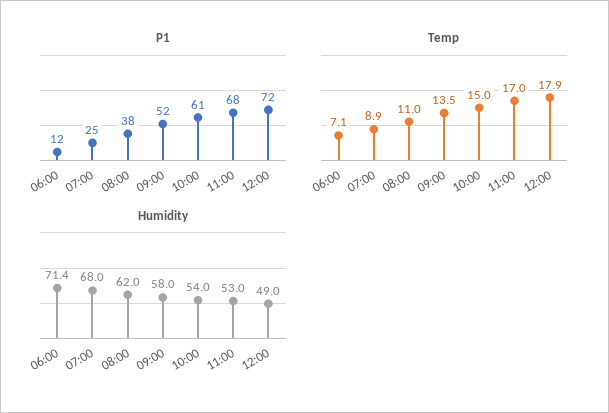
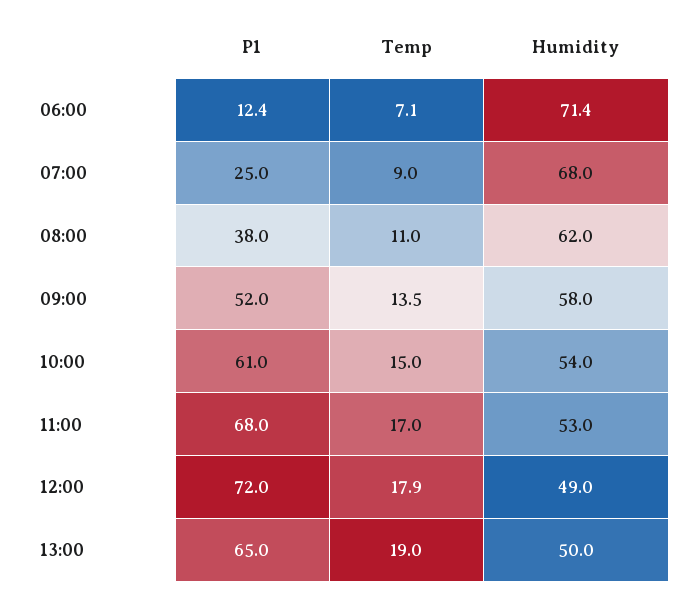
Temp, 07:00: 8.9 -> 9
P1, 13:00: none -> 65
Temp, 13:00: none -> 19
Humidity, 13:00: none -> 50

